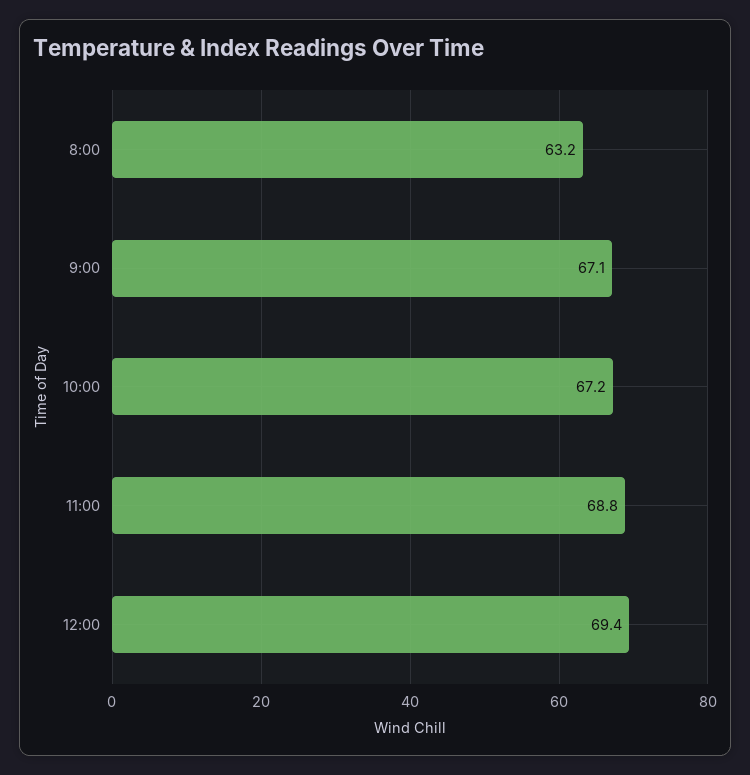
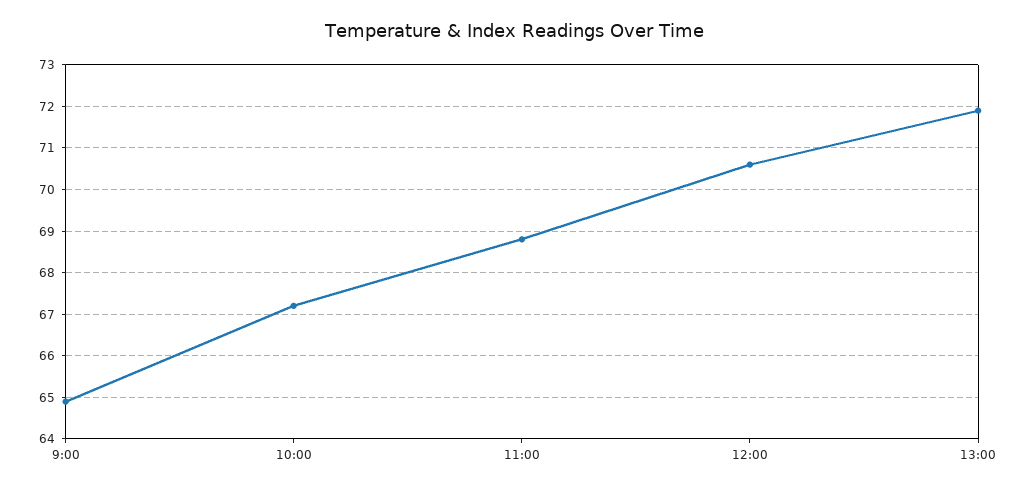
8:00: 63.2 -> none
9:00: 67.1 -> 65
12:00: 69.4 -> 70.5
13:00: none -> 72

